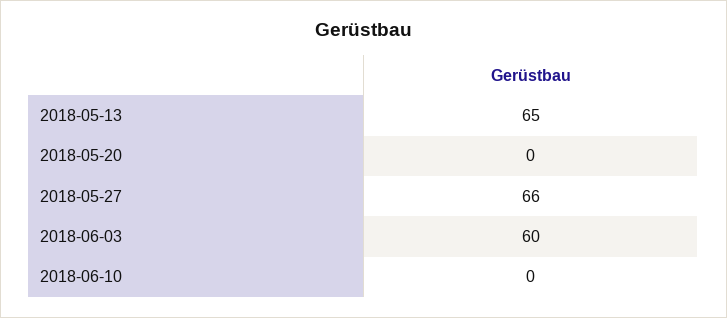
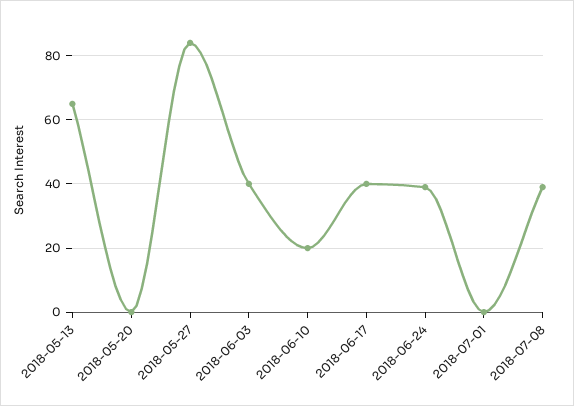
2018-05-27: 66 -> 85
2018-06-03: 60 -> 40
2018-06-10: 0 -> 20
2018-06-17: none -> 40
2018-06-24: none -> 40
2018-07-01: none -> 0
2018-07-08: none -> 40

